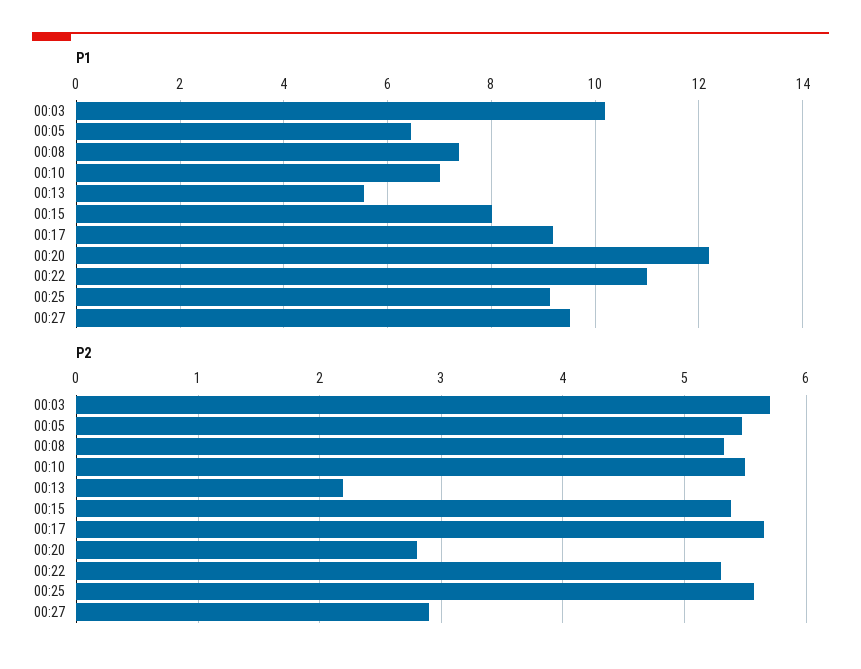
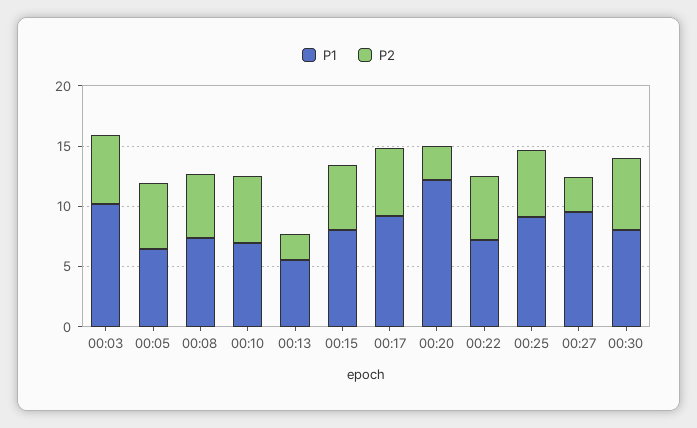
P1, 00:22: 11 -> 7
P1, 00:30: none -> 8
P2, 00:30: none -> 6

